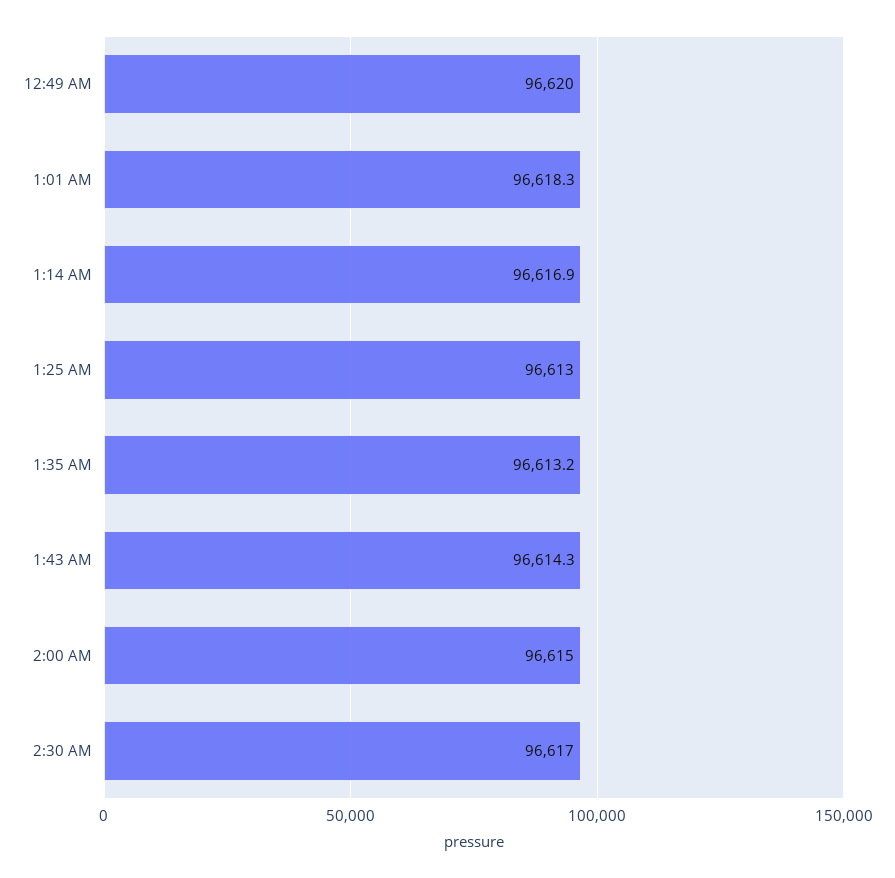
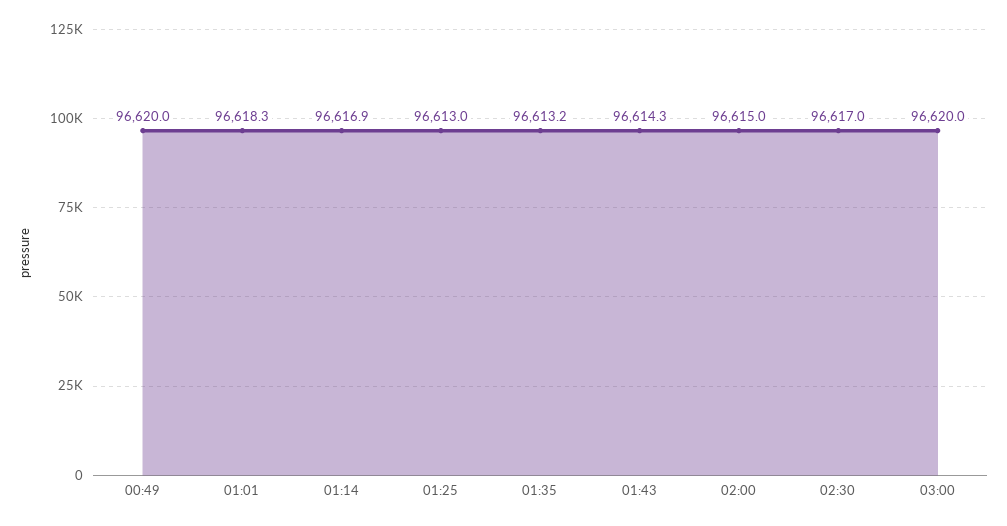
03:00: none -> 96620

